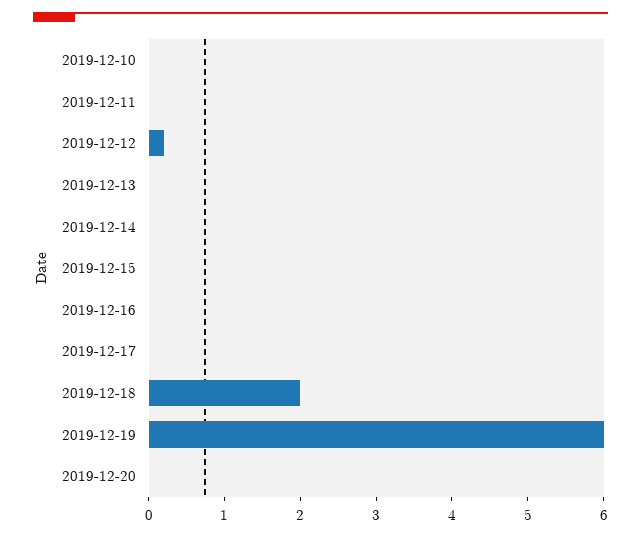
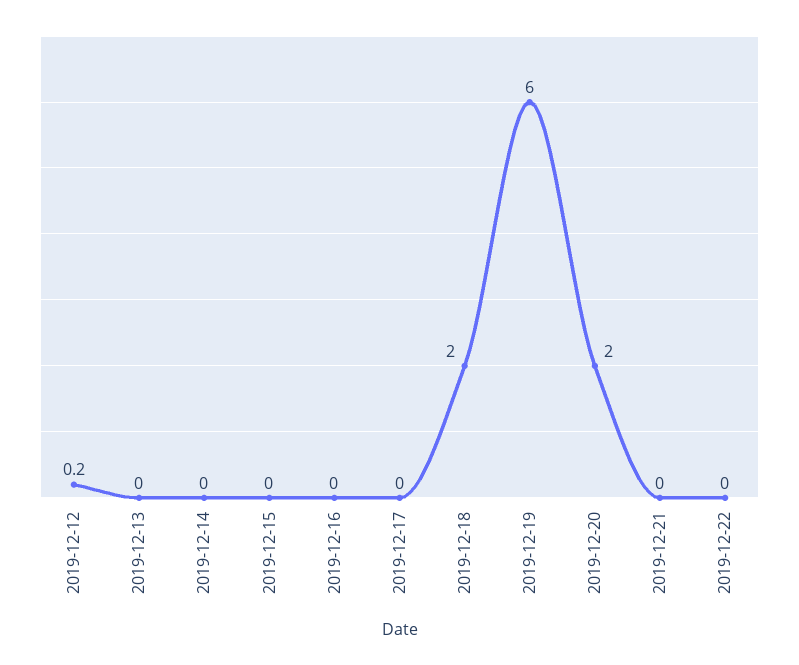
2019-12-10: 0 -> none
2019-12-11: 0 -> none
2019-12-20: 0 -> 2
2019-12-21: none -> 0
2019-12-22: none -> 0

